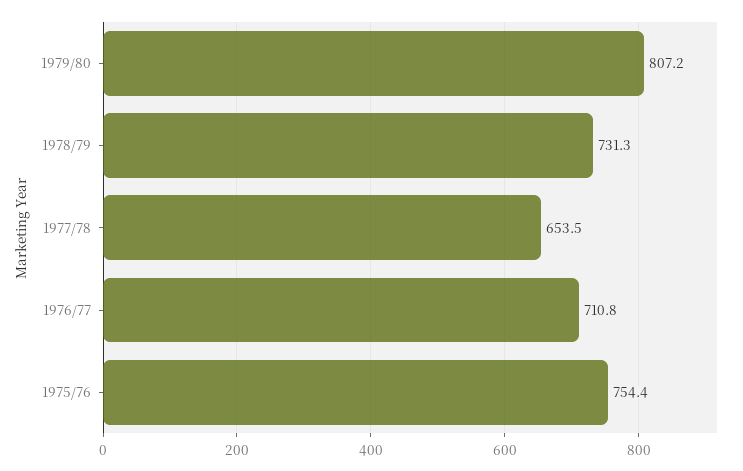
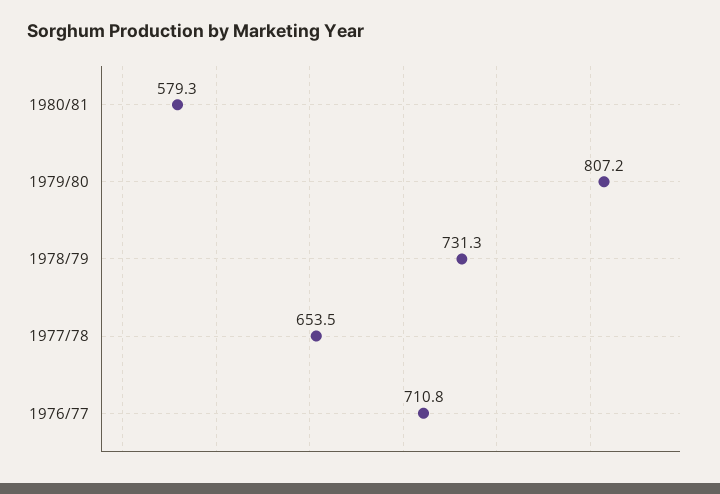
1975/76: 754.4 -> none
1980/81: none -> 579.3

